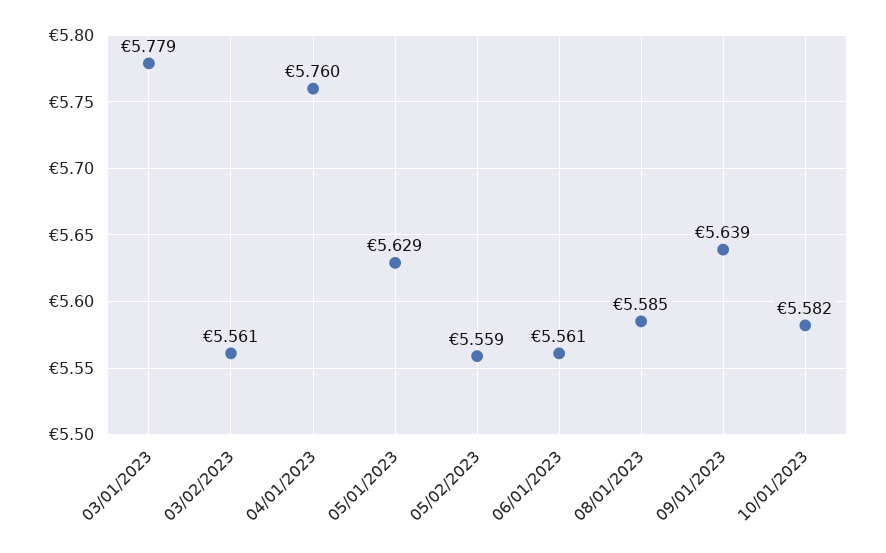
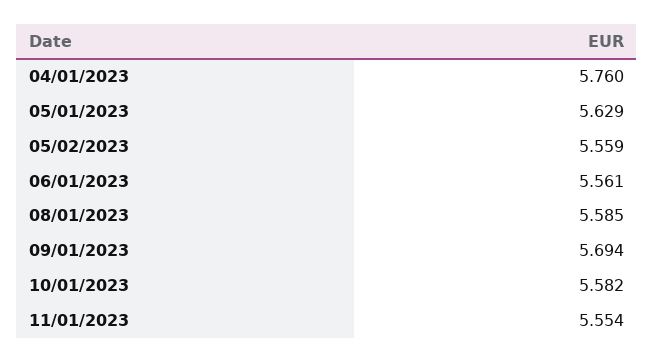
03/01/2023: 5.779 -> none
03/02/2023: 5.561 -> none
09/01/2023: 5.639 -> 5.694
11/01/2023: none -> 5.554

